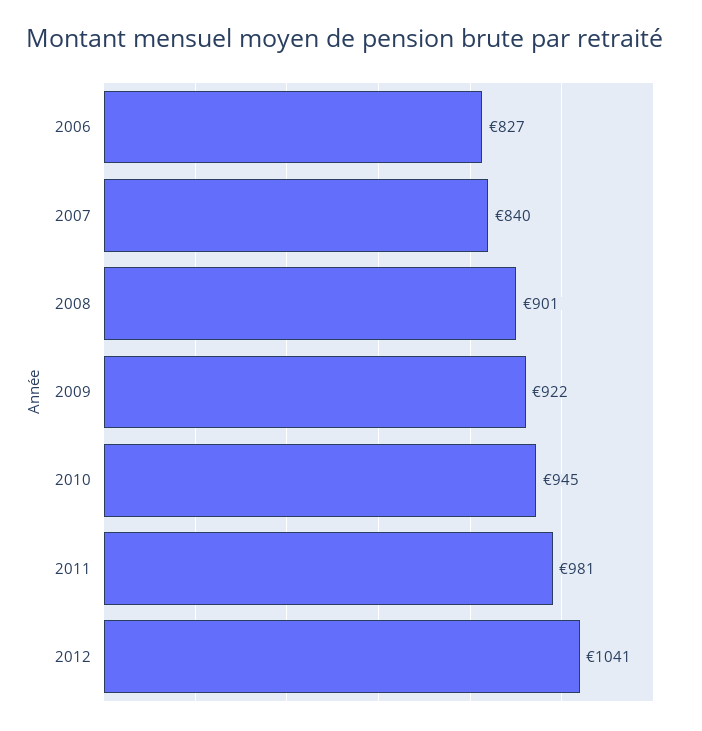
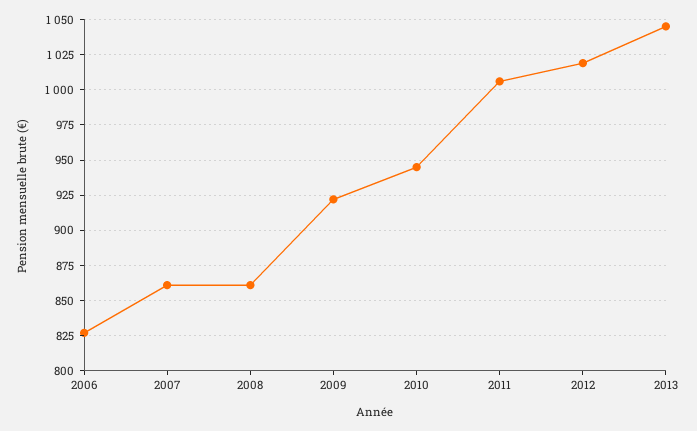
2007: 840 -> 860
2008: 901 -> 860
2011: 981 -> 1005
2012: 1041 -> 1020
2013: none -> 1045

